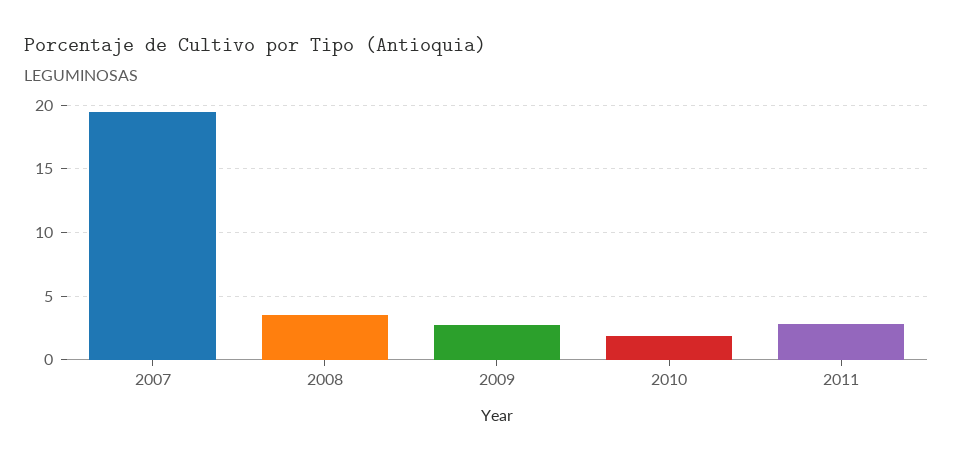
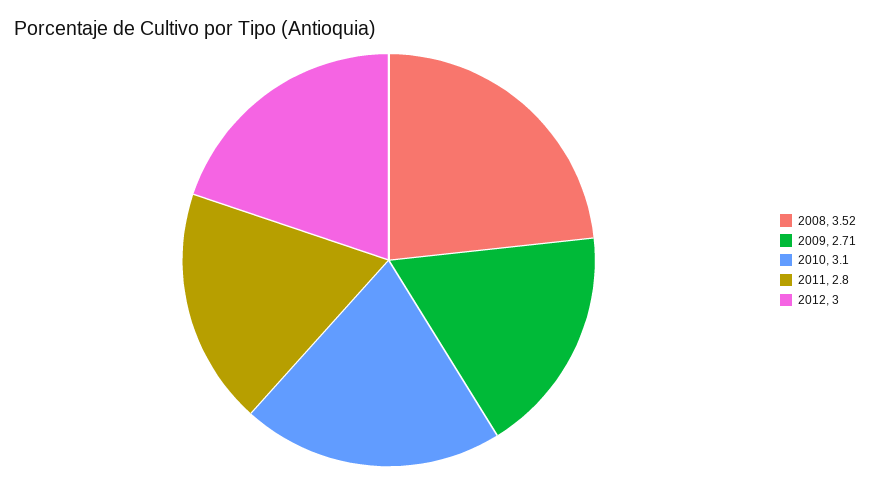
2007: 19.5 -> none
2010: 2 -> 3.1
2012: none -> 3

